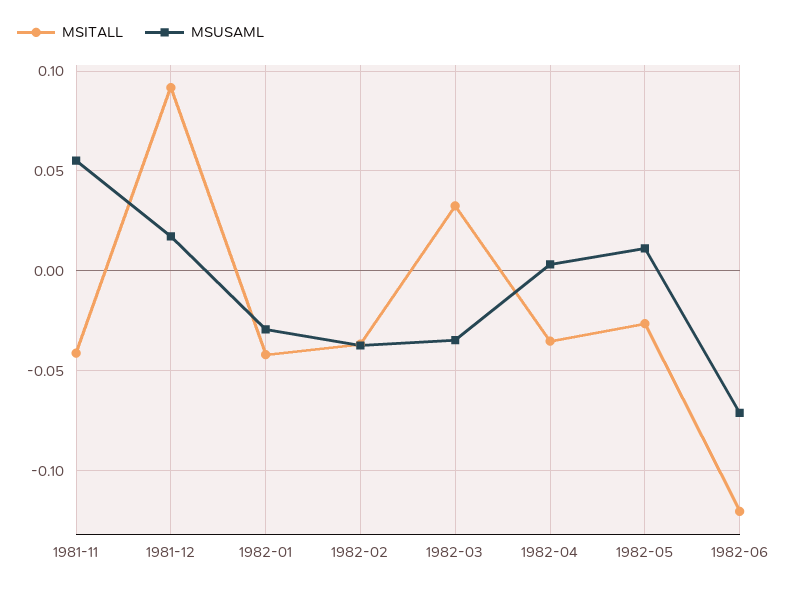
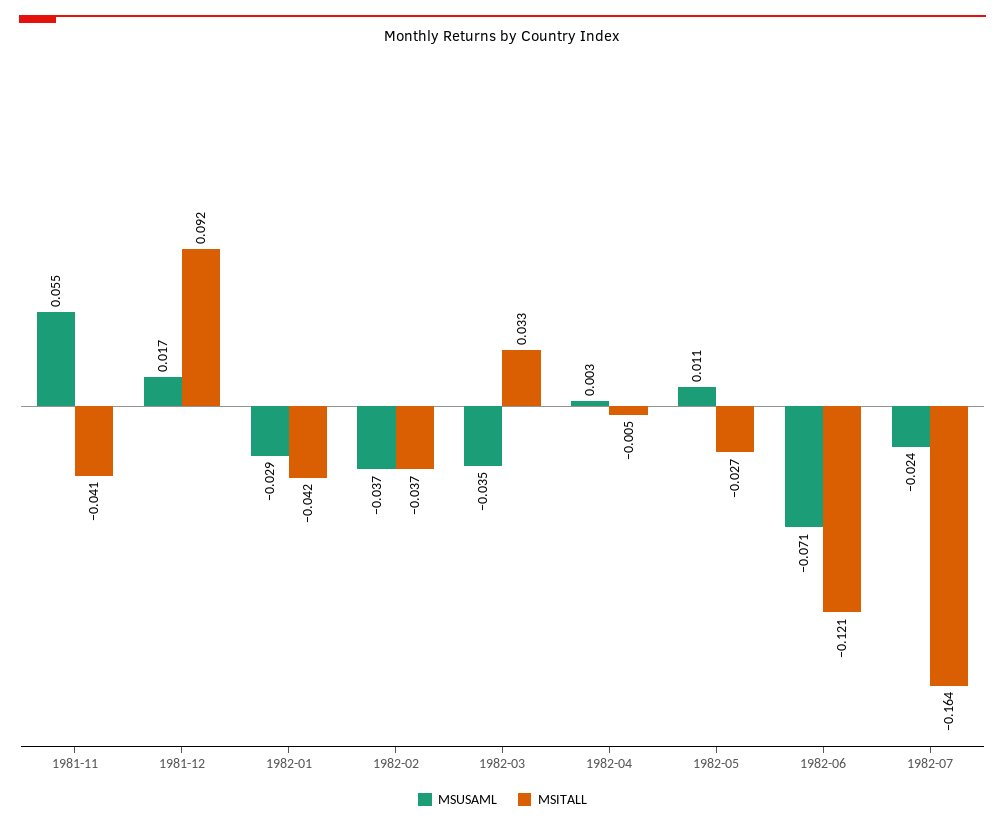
MSITALL, 1982-04: -0.035 -> -0.005
MSUSAML, 1982-07: none -> -0.024
MSITALL, 1982-07: none -> -0.164

